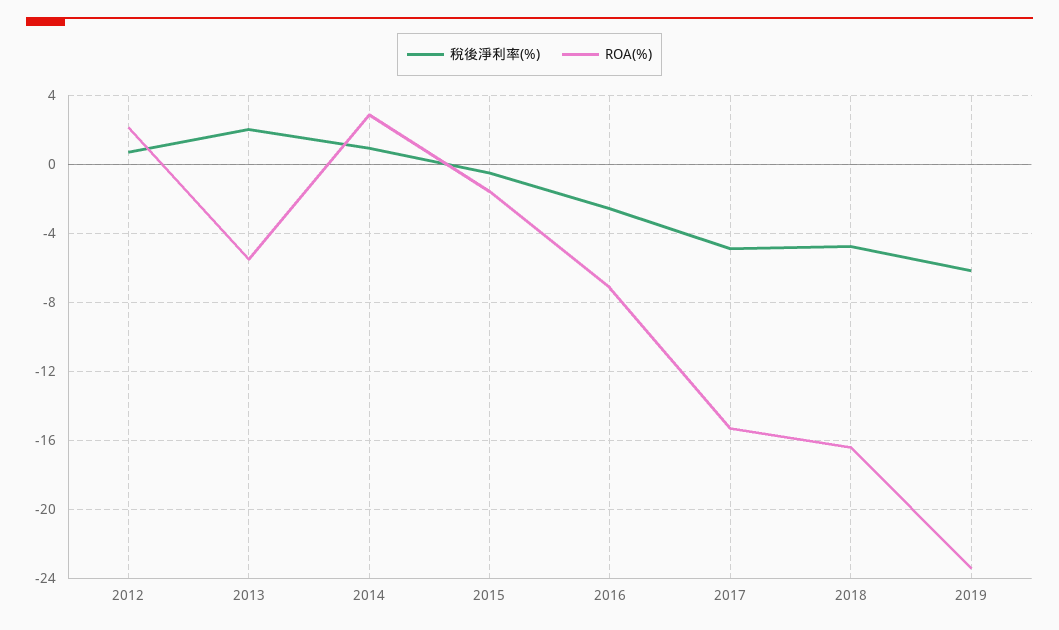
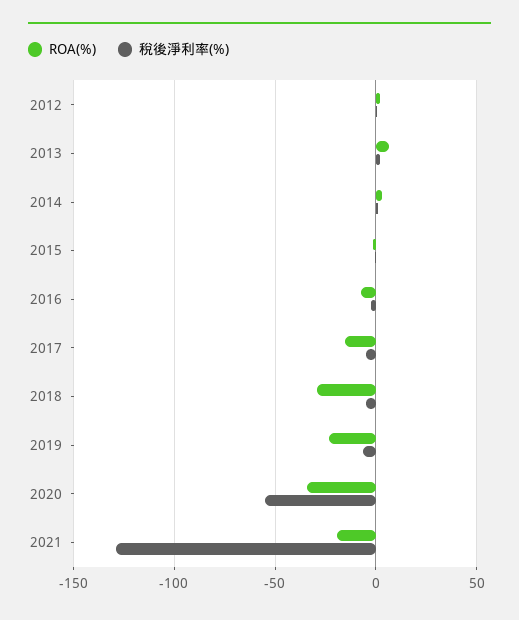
ROA(%), 2013: -5.5 -> 5
ROA(%), 2018: -16.5 -> -30
ROA(%), 2020: none -> -35
稅後淨利率(%), 2020: none -> -55
ROA(%), 2021: none -> -20
稅後淨利率(%), 2021: none -> -130

